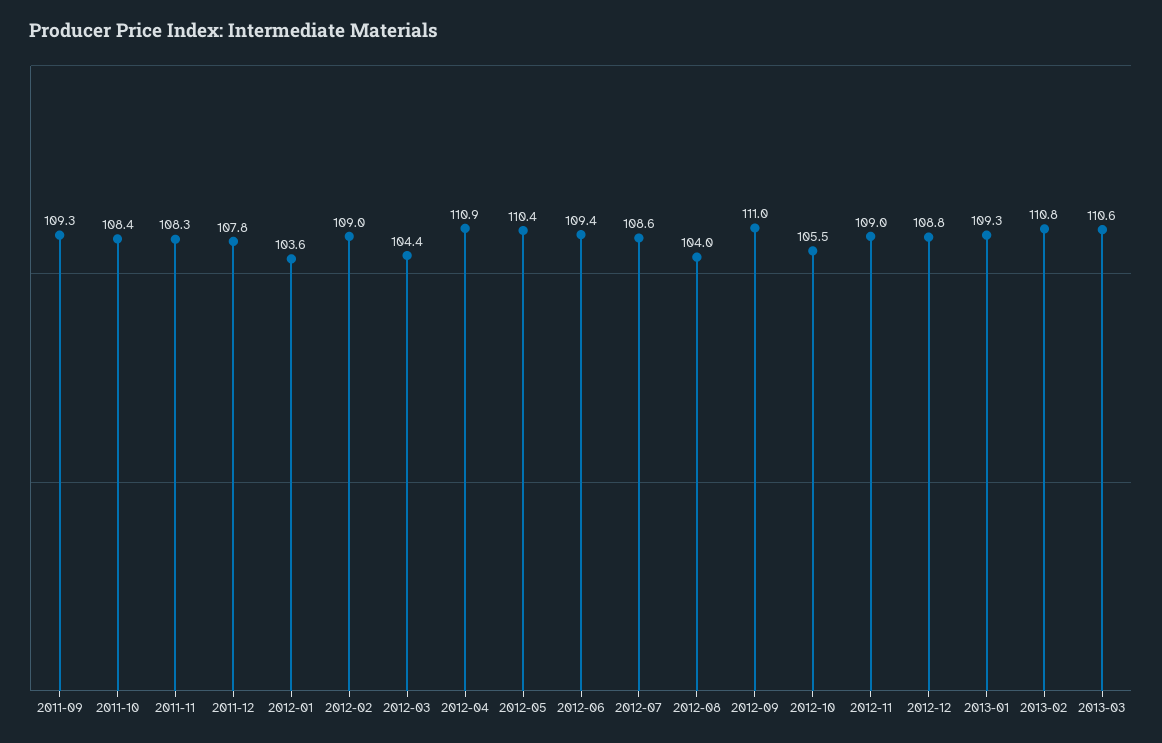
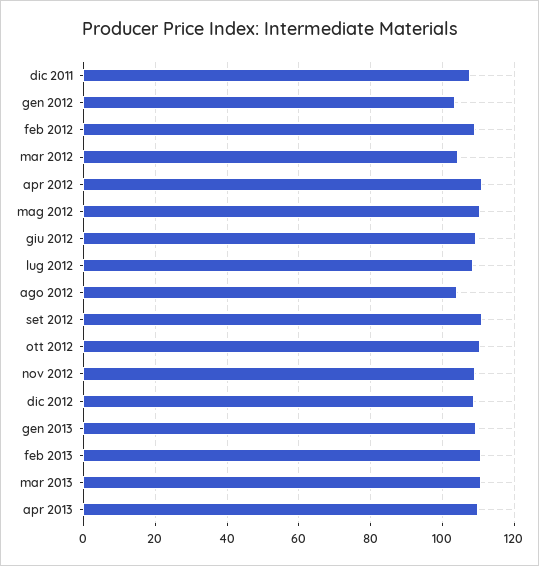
2011-09: 109.3 -> none
2011-10: 108.4 -> none
2011-11: 108.3 -> none
2012-10: 105.5 -> 110
apr 2013: none -> 110

